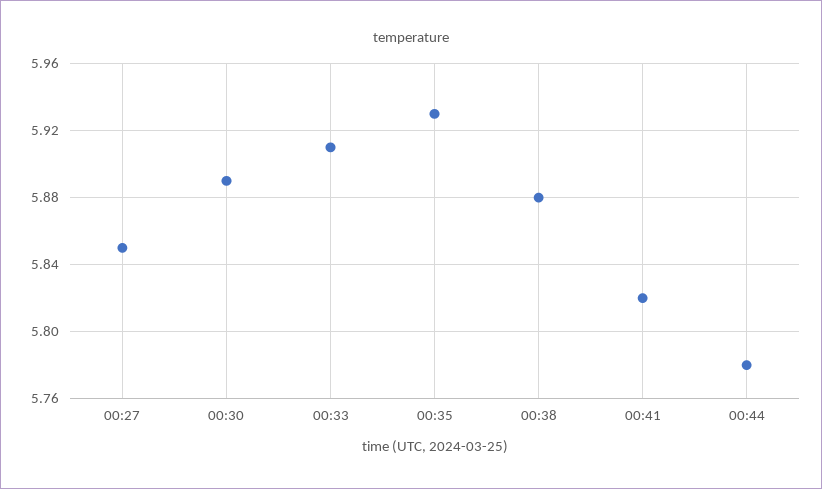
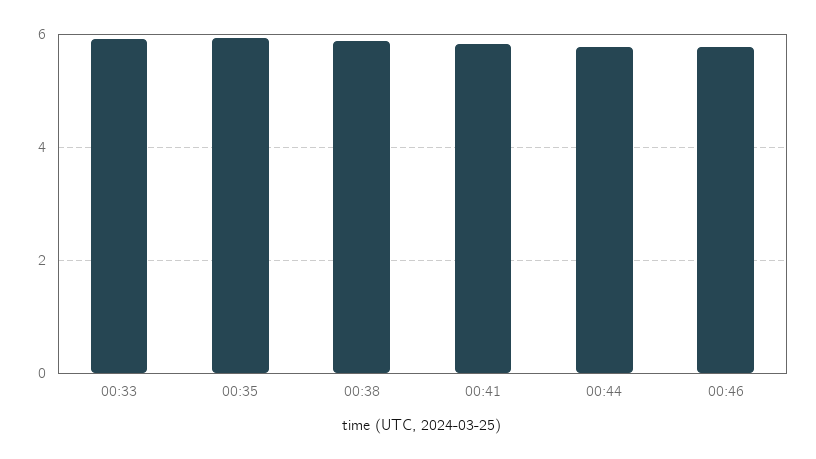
00:27: 5.85 -> none
00:30: 5.89 -> none
00:46: none -> 5.8

